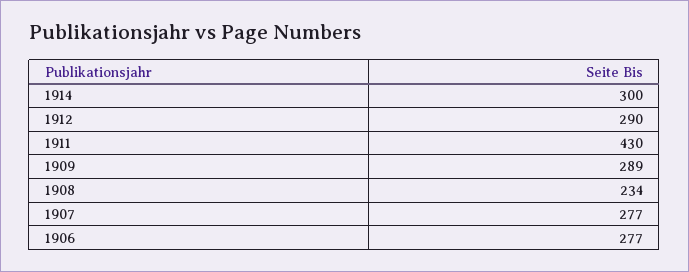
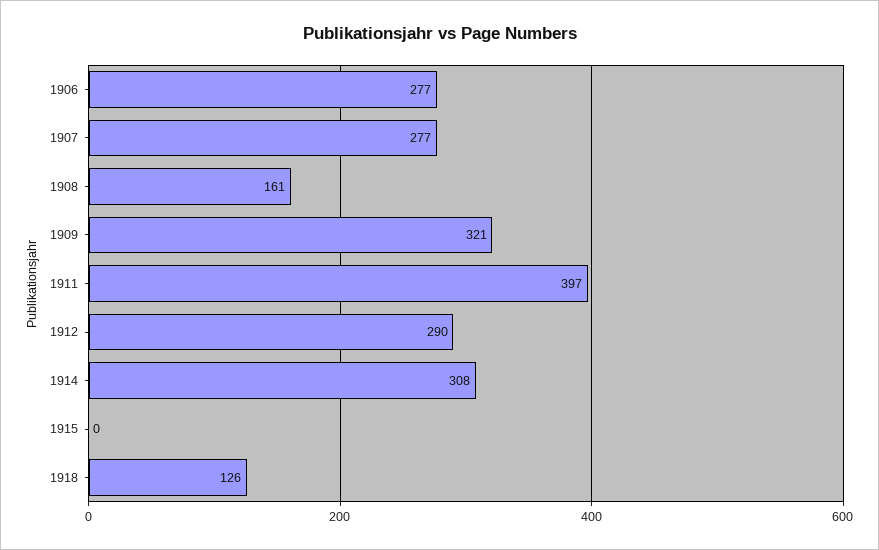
1914: 300 -> 308
1911: 430 -> 397
1909: 289 -> 321
1908: 234 -> 161
1915: none -> 0
1918: none -> 126

